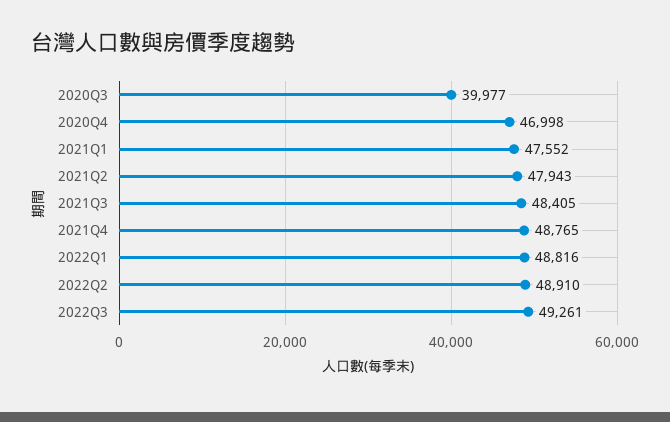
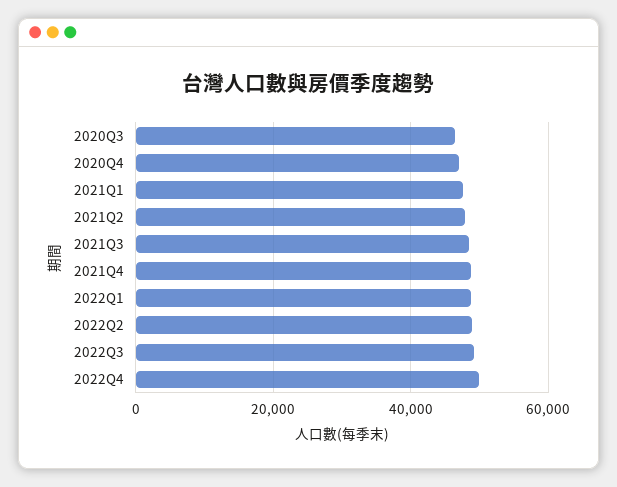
2020Q3: 39977 -> 46000
2022Q4: none -> 50000

